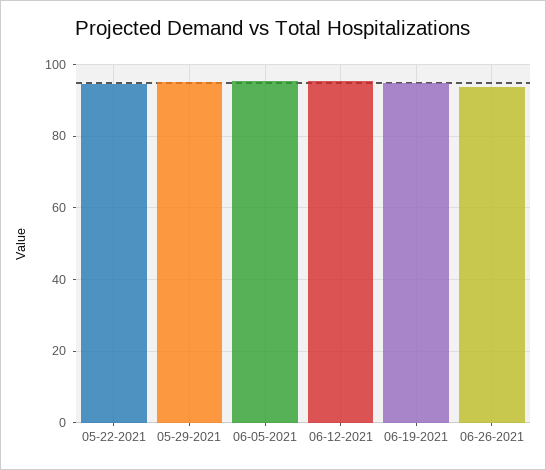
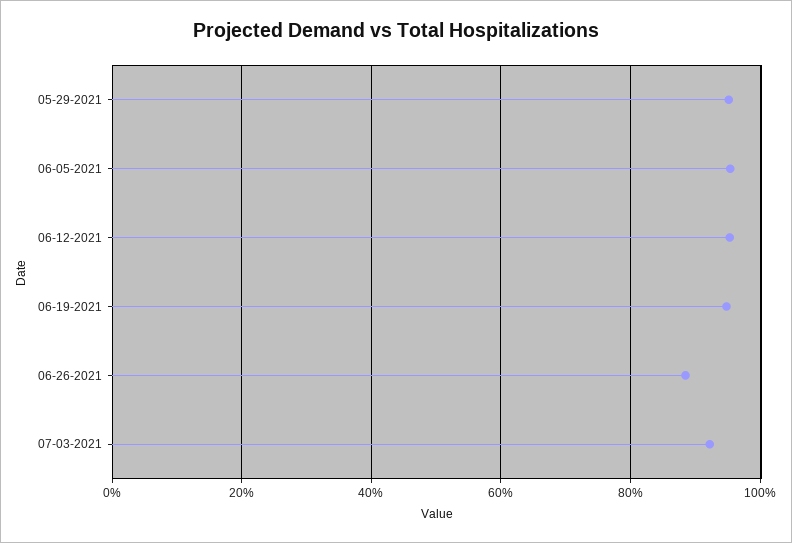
05-22-2021: 94 -> none
06-26-2021: 94 -> 88
07-03-2021: none -> 92

